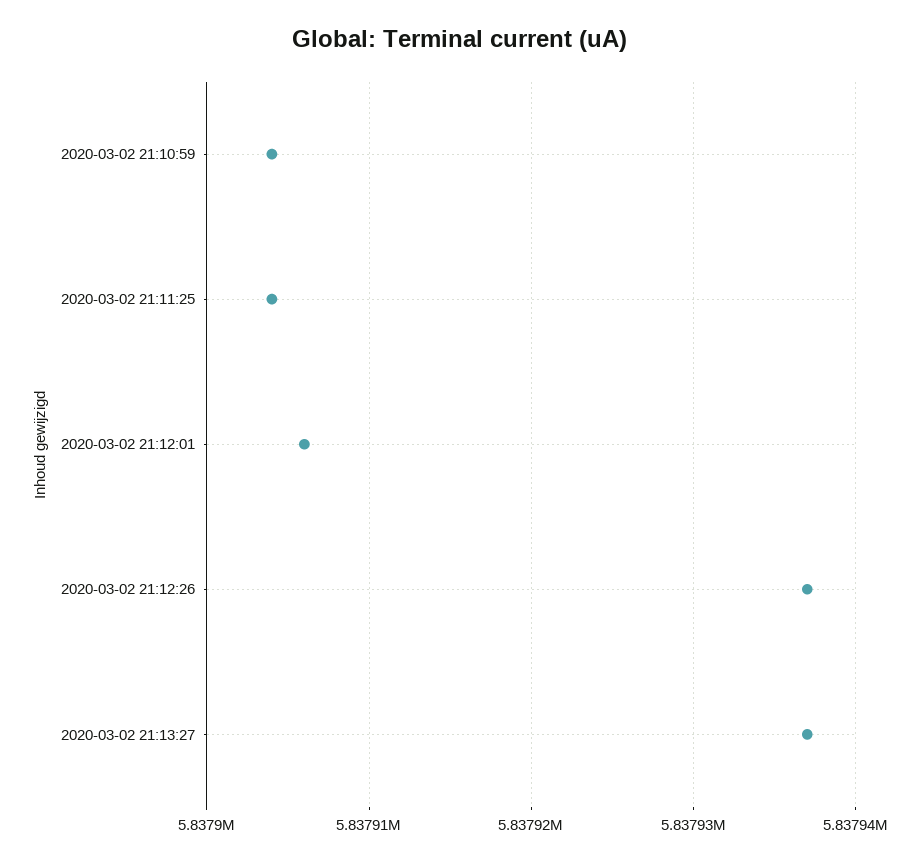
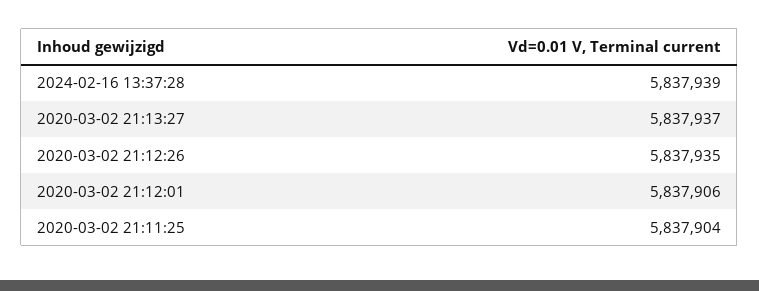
2020-03-02 21:10:59: 5837904 -> none
2020-03-02 21:12:26: 5837937 -> 5837935
2024-02-16 13:37:28: none -> 5837939

